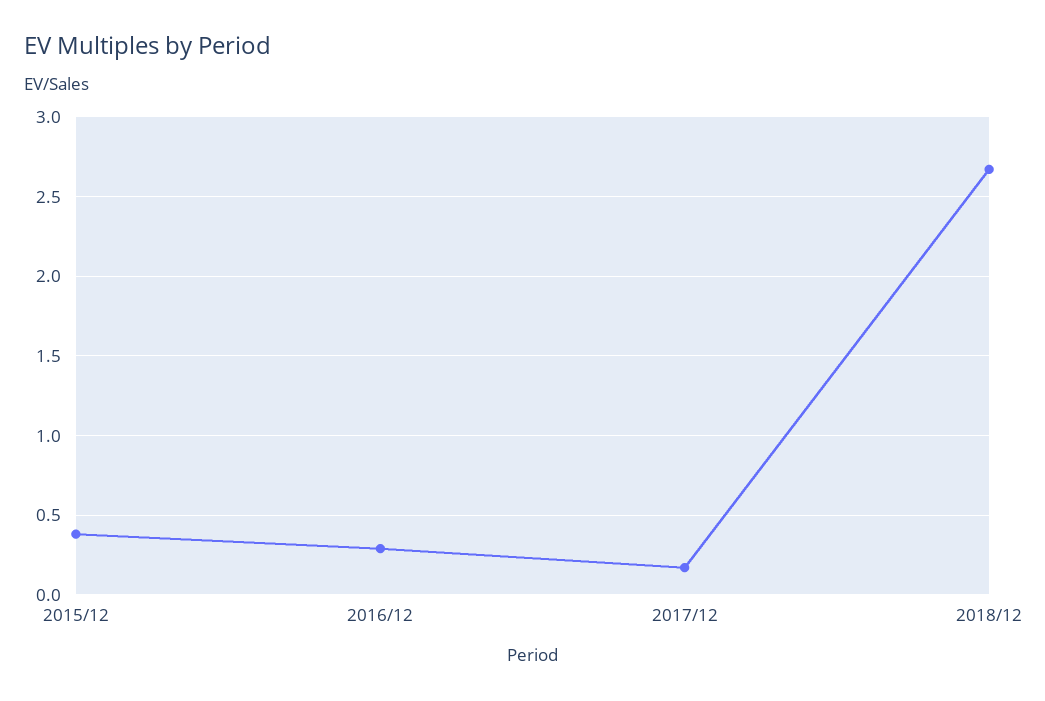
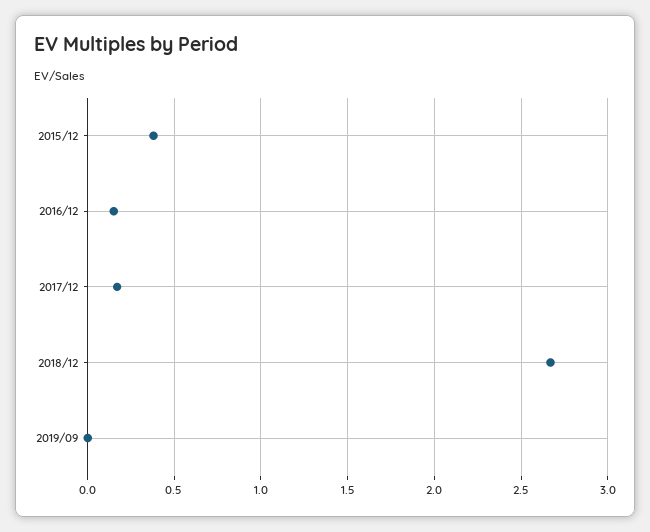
2016/12: 0.3 -> 0.15
2019/09: none -> 0

